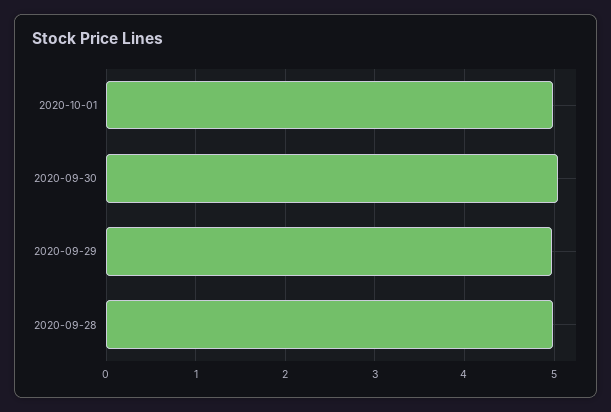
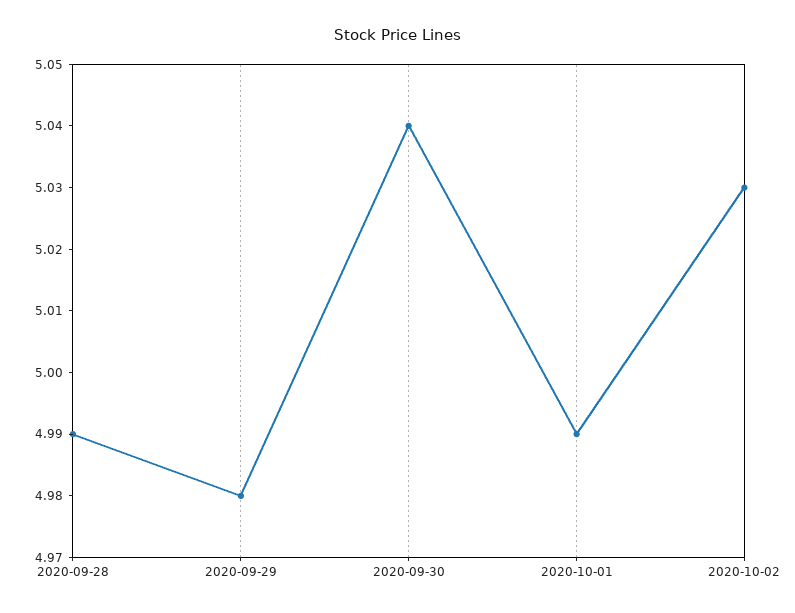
2020-10-02: none -> 5.03

